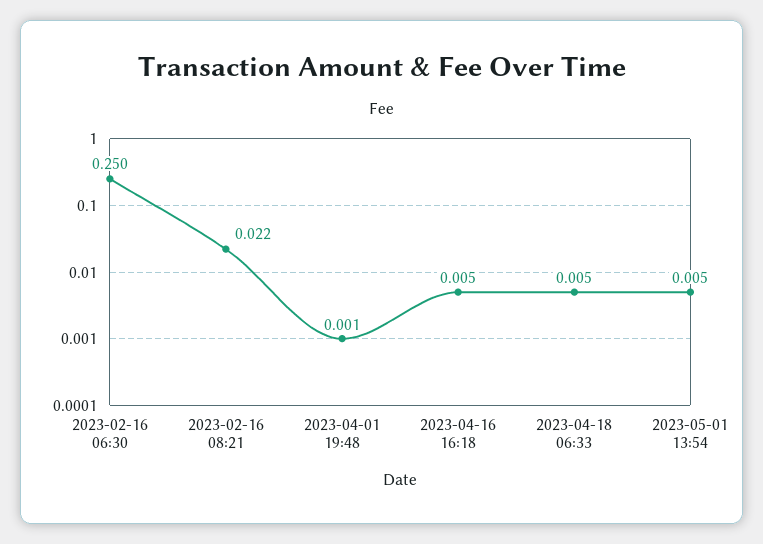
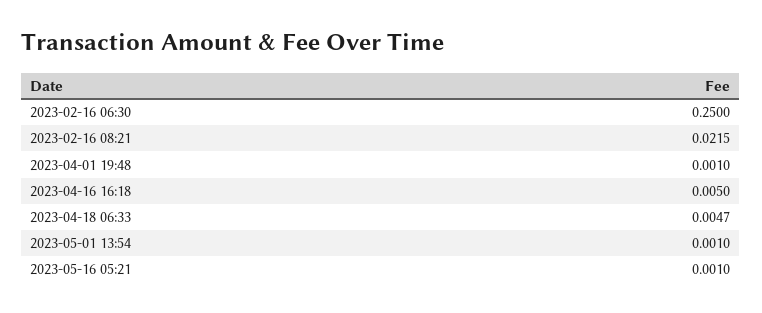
2023-05-01 13:54: 0.005 -> 0.001
2023-05-16 05:21: none -> 0.001

